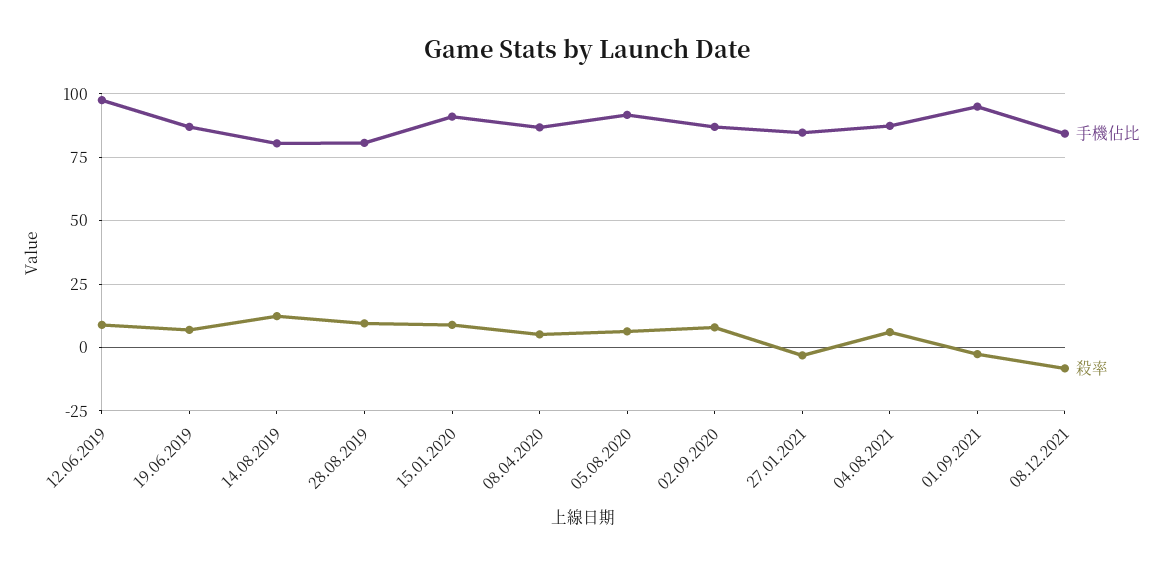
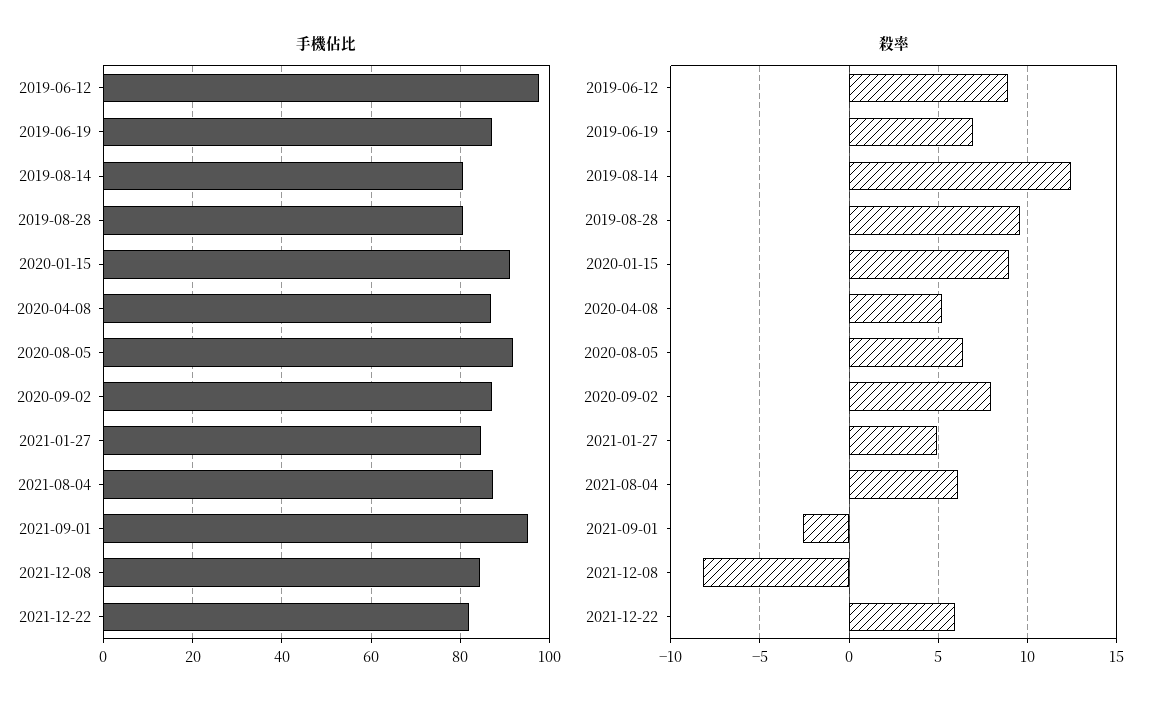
殺率, 27.01.2021: -2.5 -> 5
手機佔比, 2021-12-22: none -> 82
殺率, 2021-12-22: none -> 6

